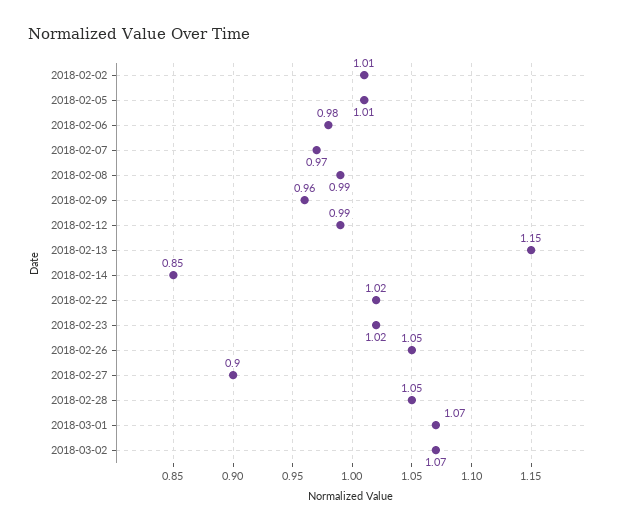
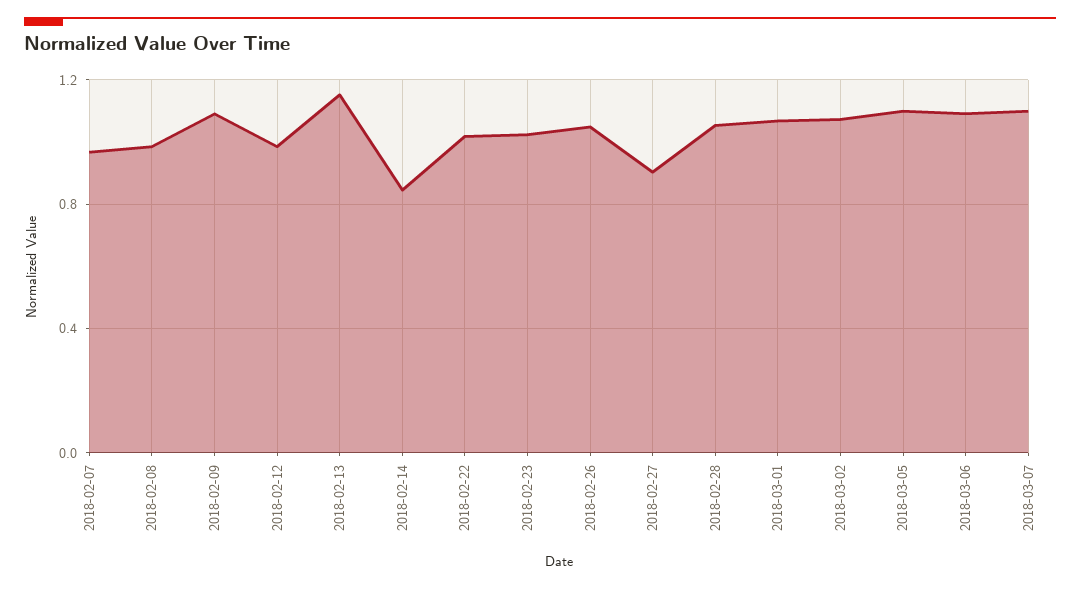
2018-02-02: 1.01 -> none
2018-02-05: 1.01 -> none
2018-02-06: 0.98 -> none
2018-02-09: 0.96 -> 1.1
2018-03-05: none -> 1.1
2018-03-06: none -> 1.1
2018-03-07: none -> 1.1

